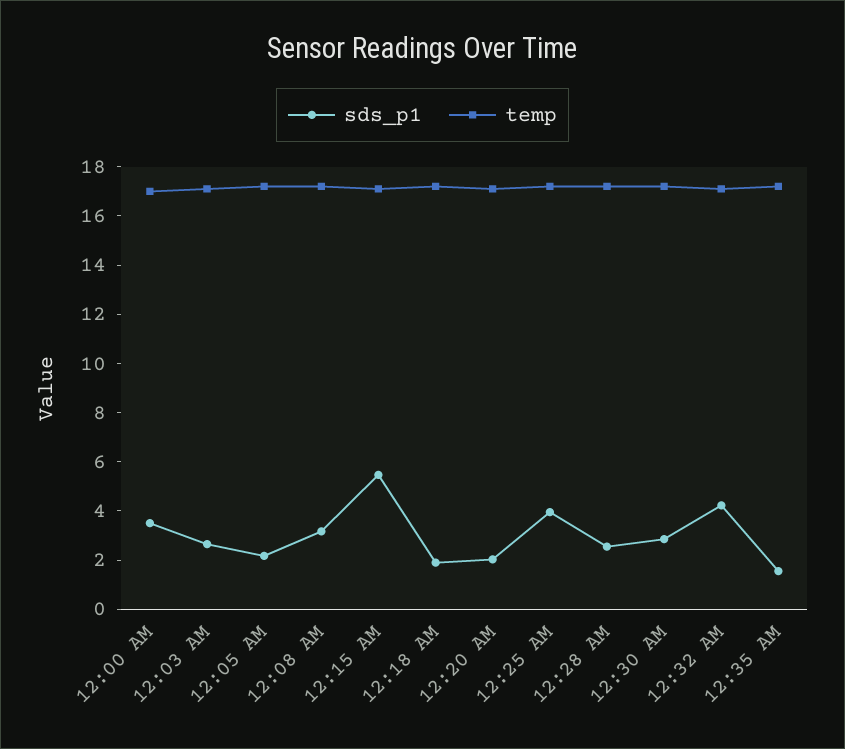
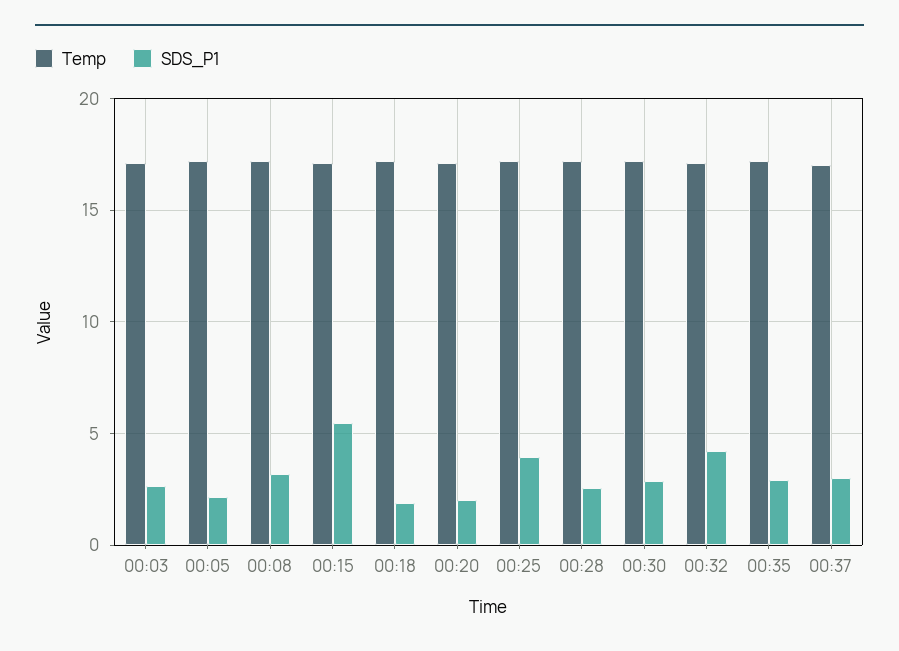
sds_p1, 12:00 AM: 3.5 -> none
temp, 12:00 AM: 17 -> none
sds_p1, 12:35 AM: 1.5 -> 3
temp, 00:37: none -> 17
sds_p1, 00:37: none -> 3

